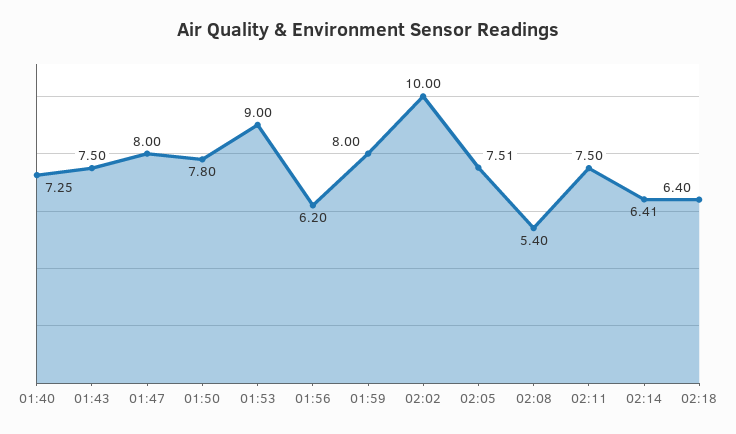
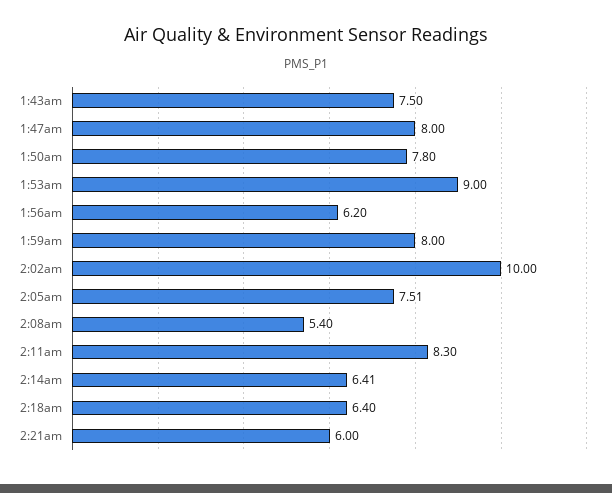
01:40: 7.25 -> none
02:11: 7.5 -> 8.3
2:21am: none -> 6

